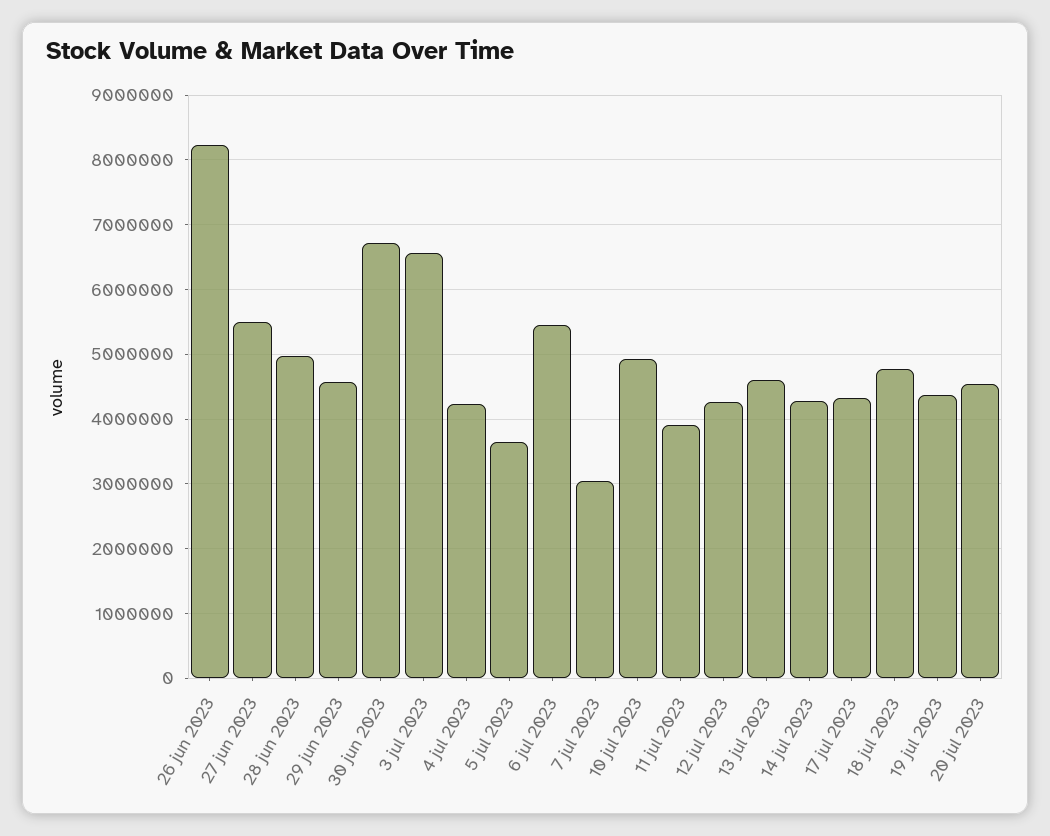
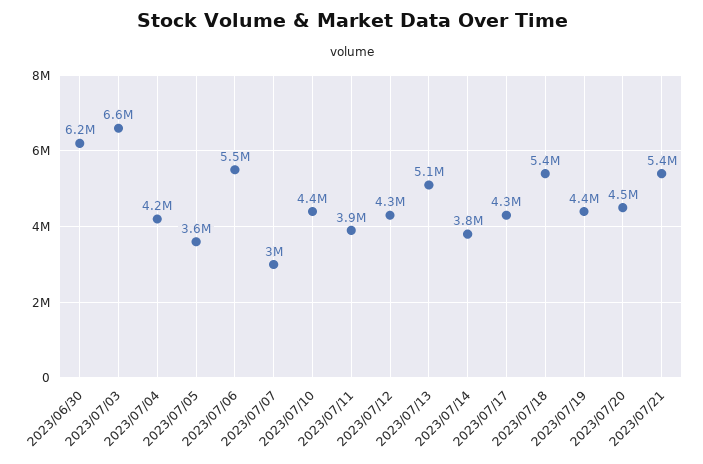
26 jun 2023: 8200000 -> none
27 jun 2023: 5500000 -> none
28 jun 2023: 5000000 -> none
29 jun 2023: 4600000 -> none
30 jun 2023: 6700000 -> 6200000
10 jul 2023: 4900000 -> 4400000
13 jul 2023: 4600000 -> 5100000
14 jul 2023: 4300000 -> 3800000
18 jul 2023: 4800000 -> 5400000
2023/07/21: none -> 5400000

